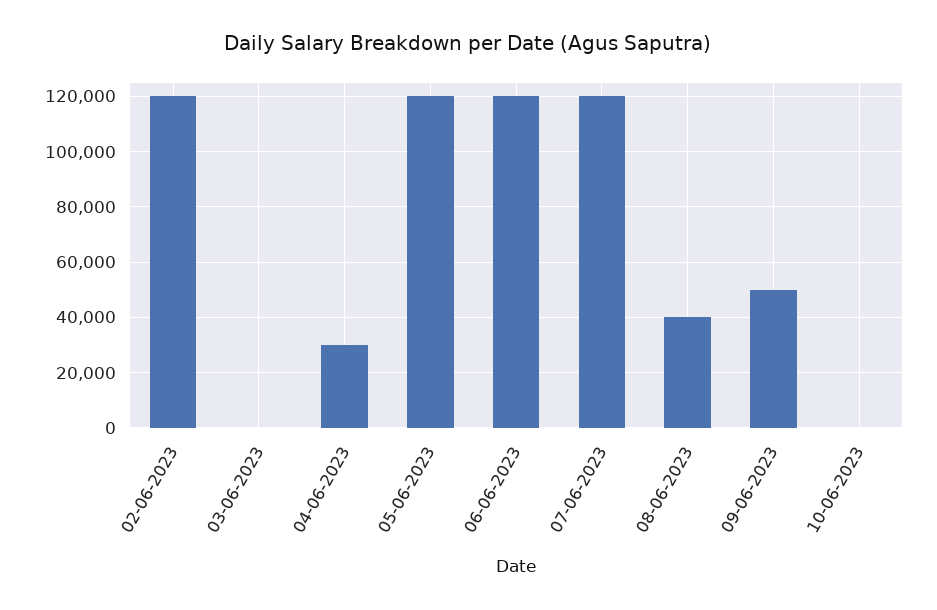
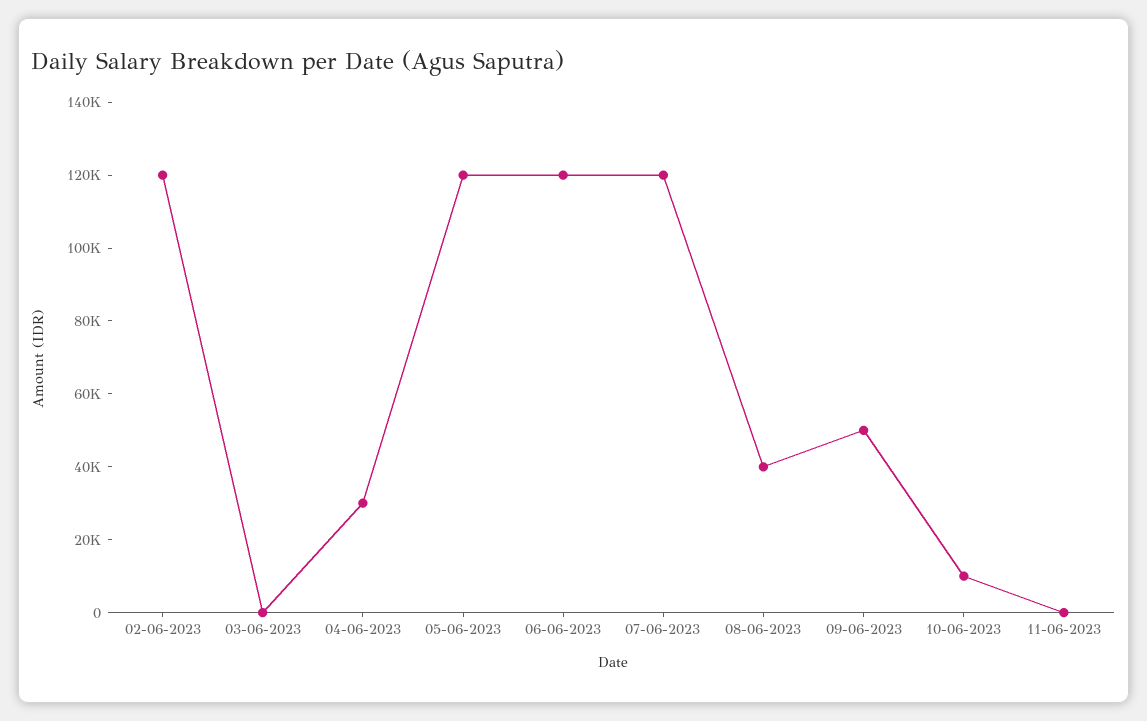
10-06-2023: 0 -> 10000
11-06-2023: none -> 0

